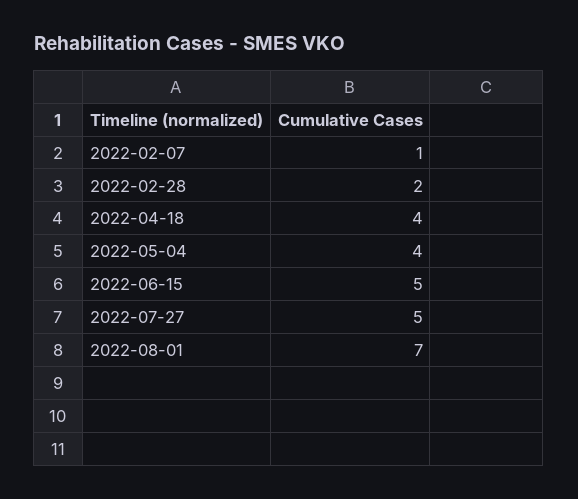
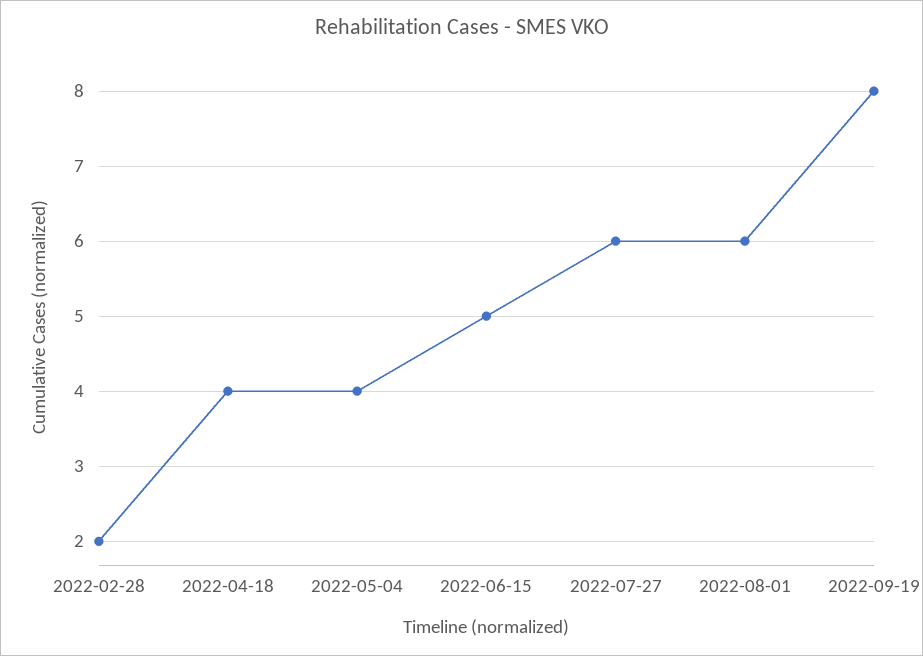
2022-02-07: 1 -> none
2022-07-27: 5 -> 6
2022-08-01: 7 -> 6
2022-09-19: none -> 8

